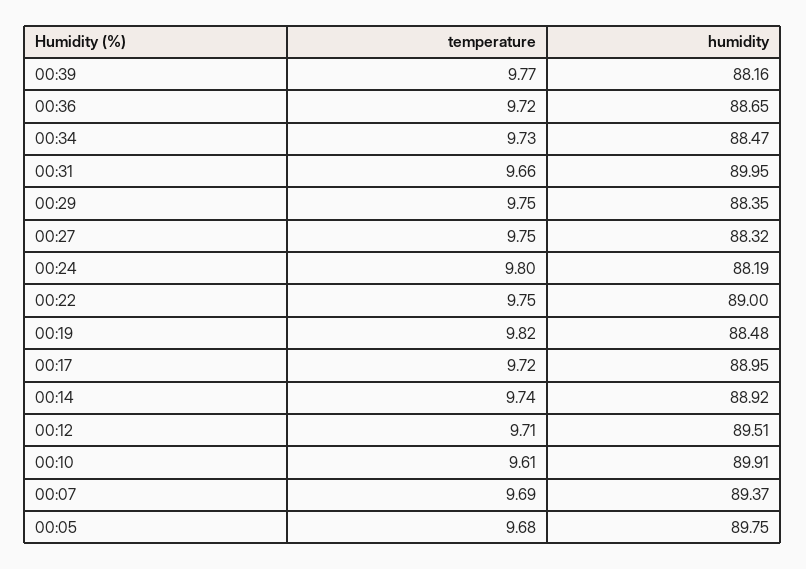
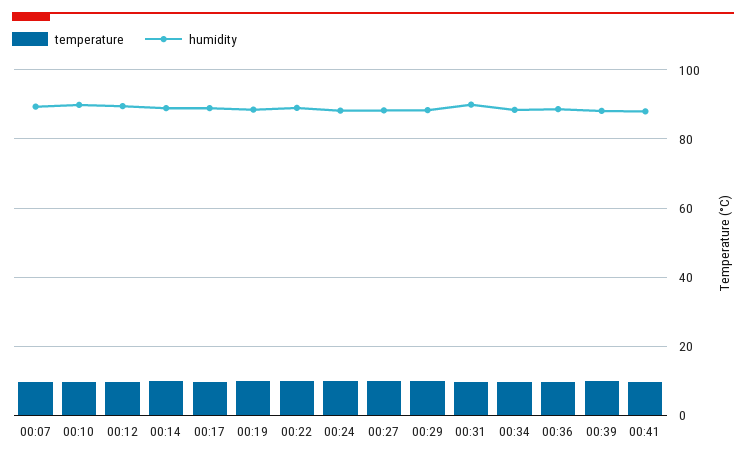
temperature, 00:05: 9.68 -> none
humidity, 00:05: 89.75 -> none
temperature, 00:41: none -> 10
humidity, 00:41: none -> 88

